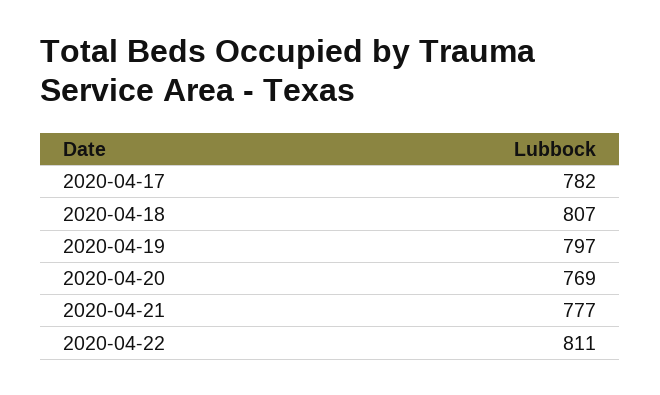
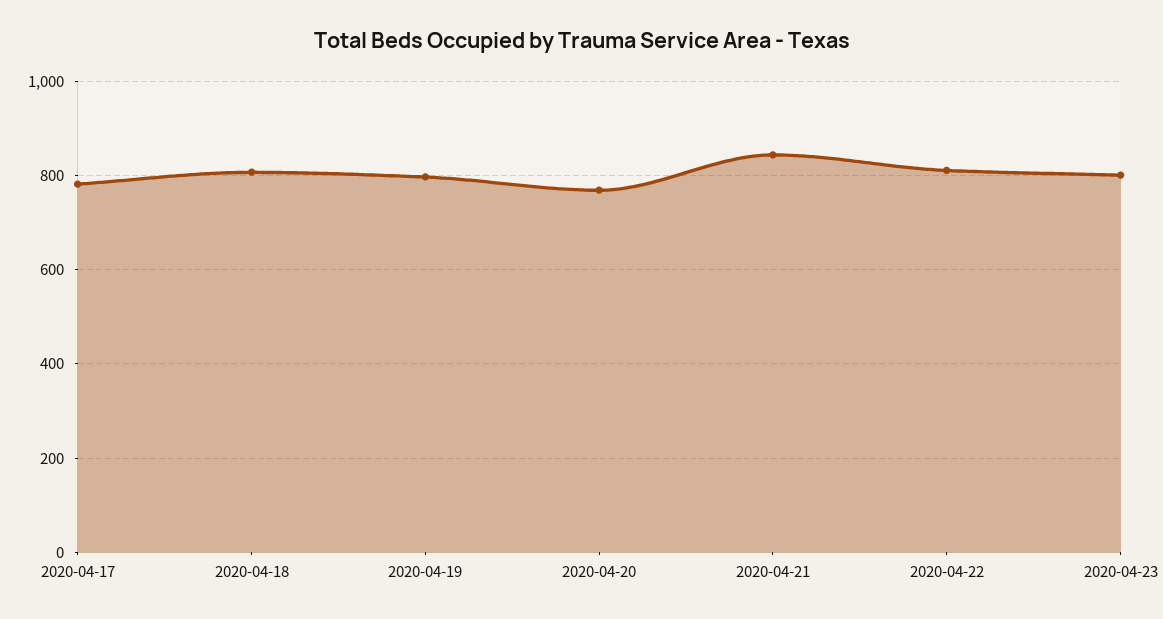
2020-04-21: 777 -> 840
2020-04-23: none -> 800

